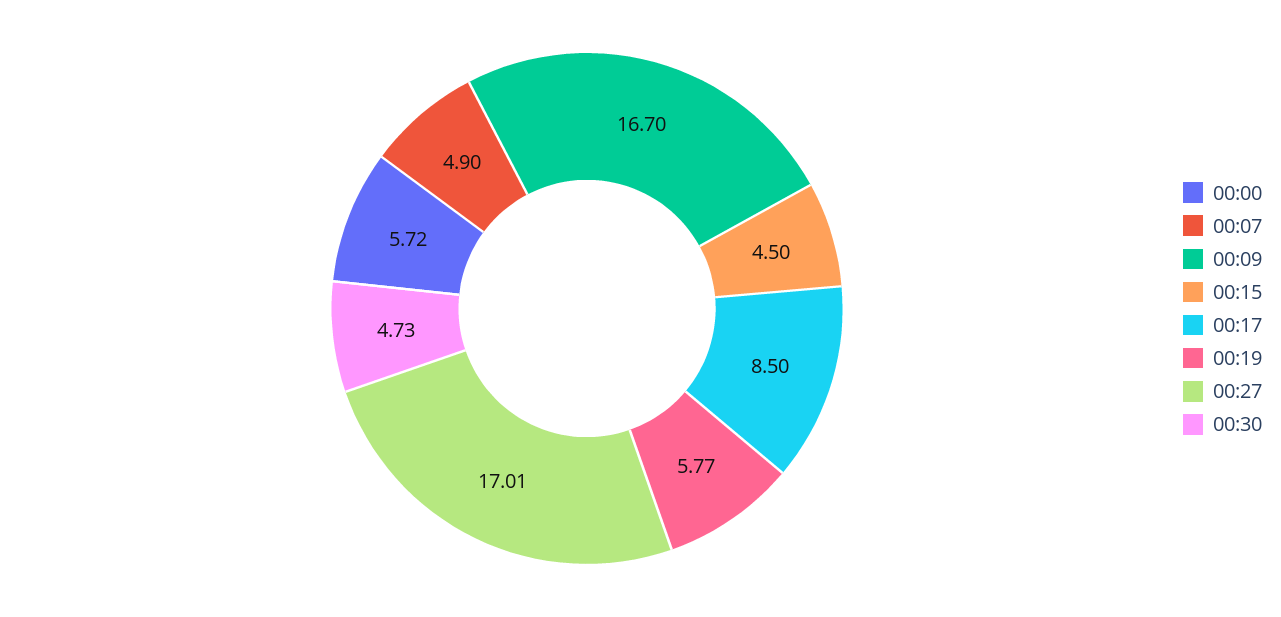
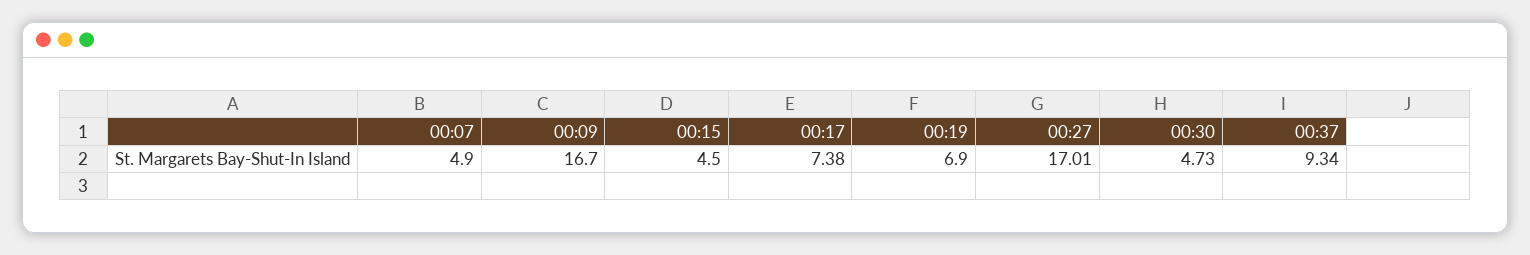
00:00: 5.72 -> none
00:17: 8.5 -> 7.38
00:19: 5.77 -> 6.9
00:37: none -> 9.34

